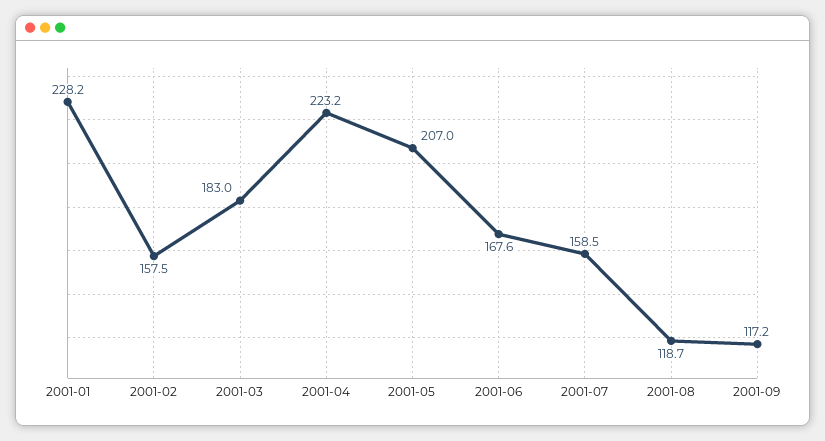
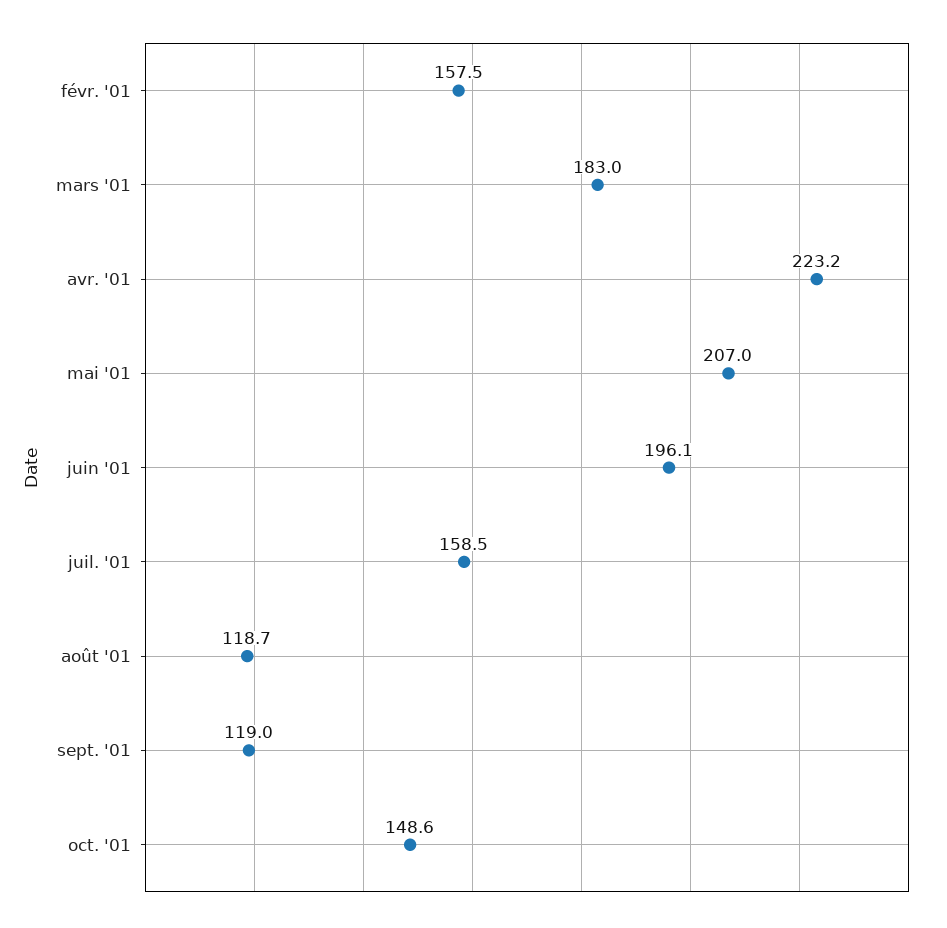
2001-01: 228.2 -> none
2001-06: 167.6 -> 196.1
2001-09: 117.2 -> 119
oct. '01: none -> 148.6

